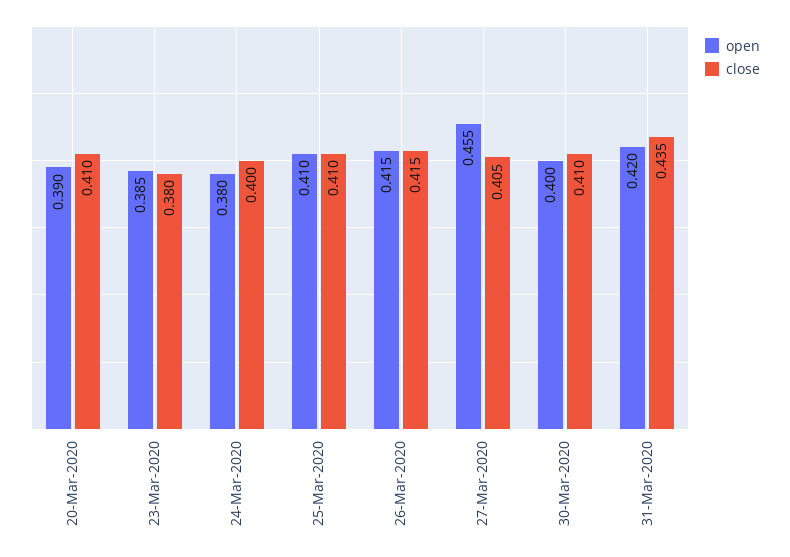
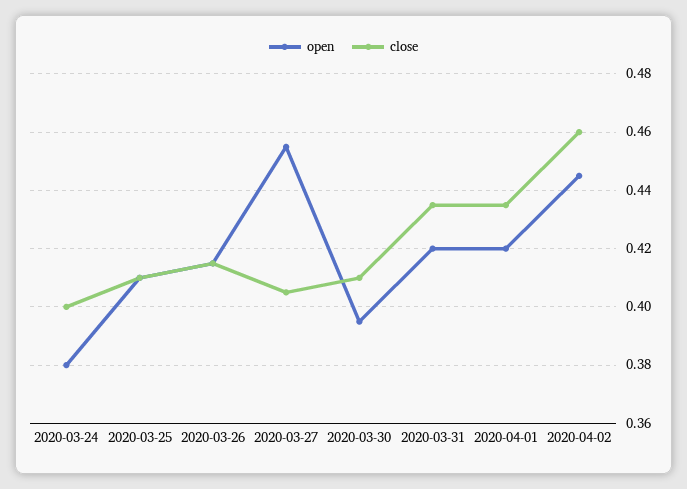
open, 20-Mar-2020: 0.39 -> none
close, 20-Mar-2020: 0.41 -> none
open, 23-Mar-2020: 0.385 -> none
close, 23-Mar-2020: 0.38 -> none
open, 30-Mar-2020: 0.4 -> 0.395
open, 2020-04-01: none -> 0.42
close, 2020-04-01: none -> 0.435
open, 2020-04-02: none -> 0.445
close, 2020-04-02: none -> 0.46

